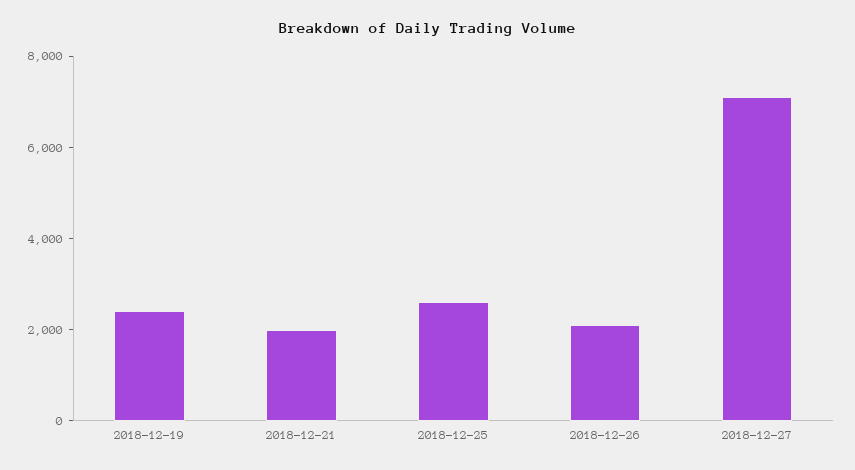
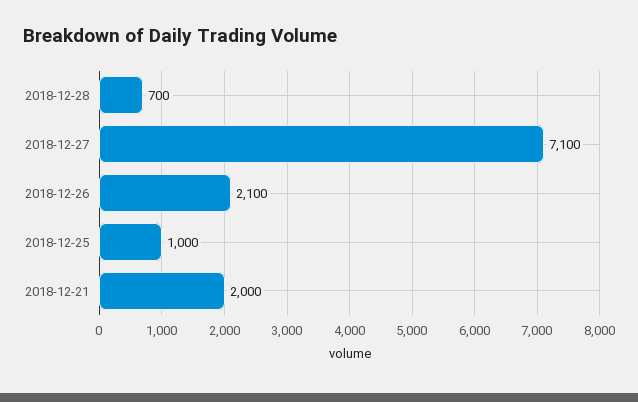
2018-12-19: 2500 -> none
2018-12-25: 2500 -> 1000
2018-12-28: none -> 700

